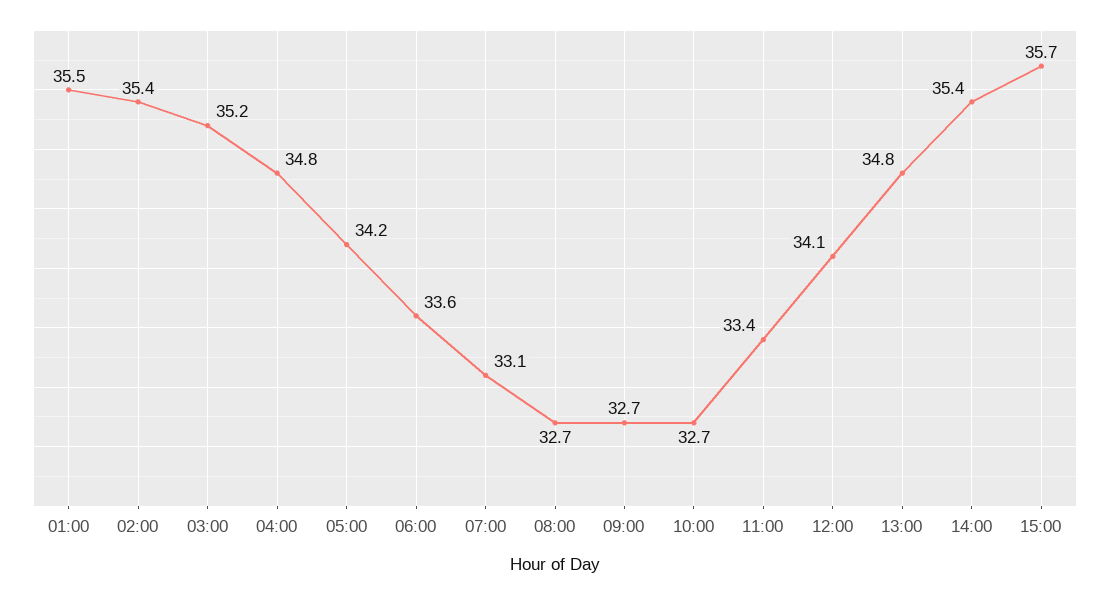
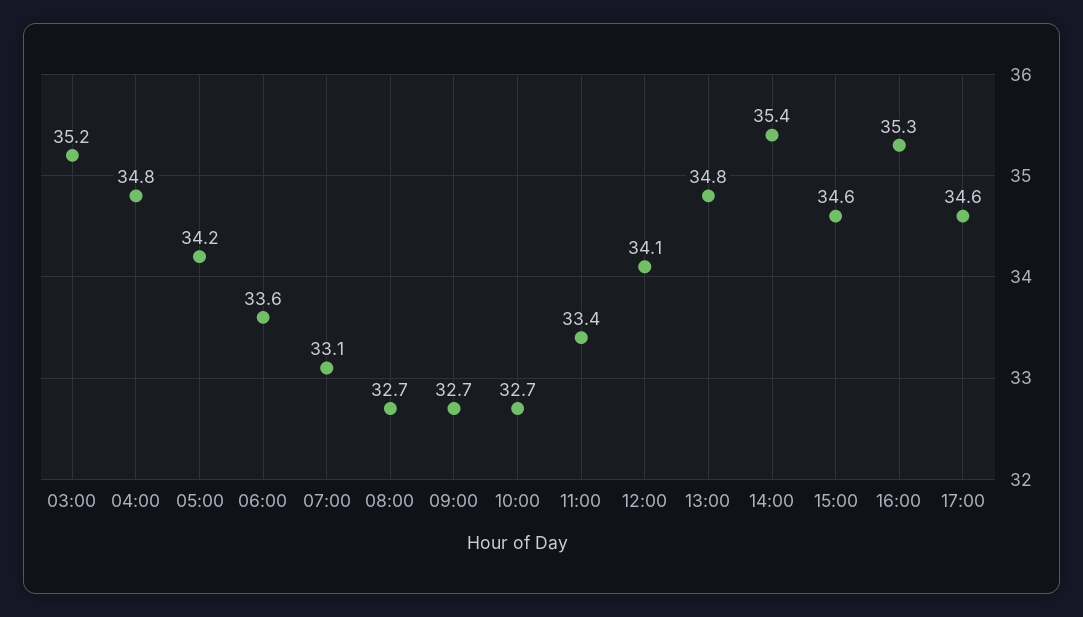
01:00: 35.5 -> none
02:00: 35.4 -> none
15:00: 35.7 -> 34.6
16:00: none -> 35.3
17:00: none -> 34.6

